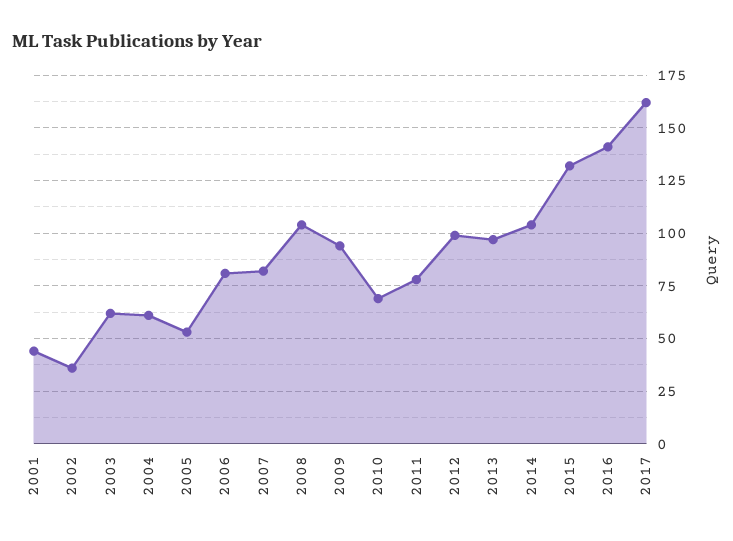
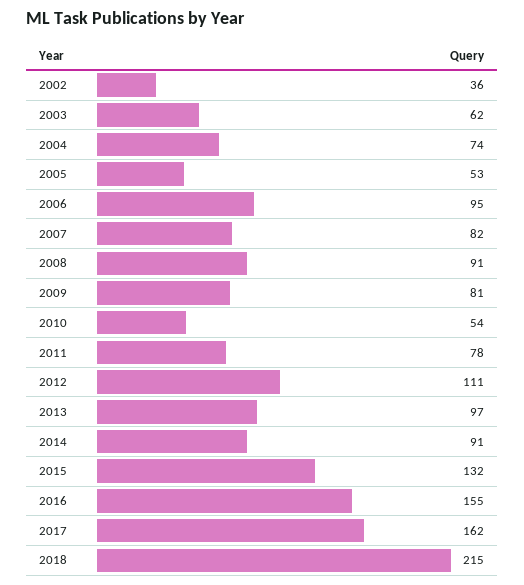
2001: 45 -> none
2004: 60 -> 74
2006: 80 -> 95
2008: 105 -> 91
2009: 95 -> 81
2010: 70 -> 54
2012: 100 -> 111
2014: 105 -> 91
2016: 140 -> 155
2018: none -> 215

